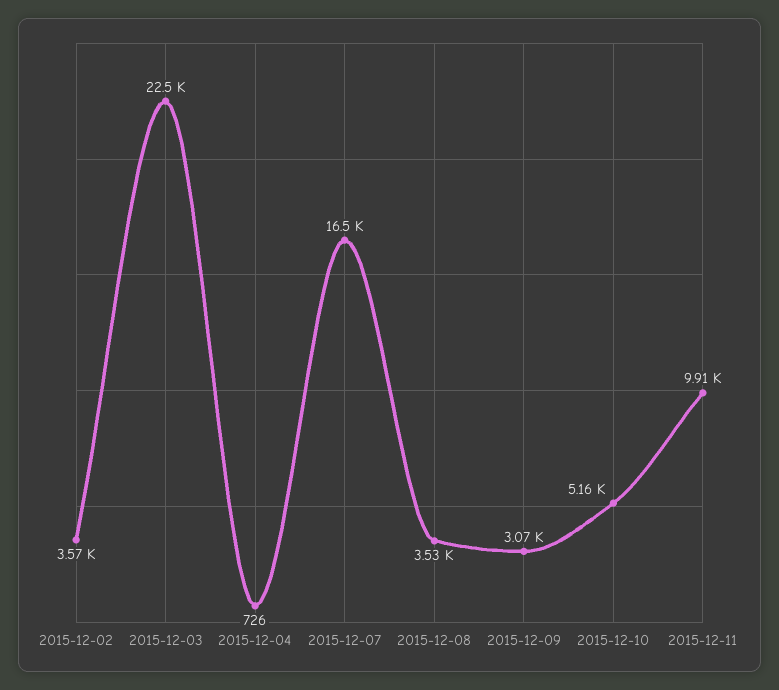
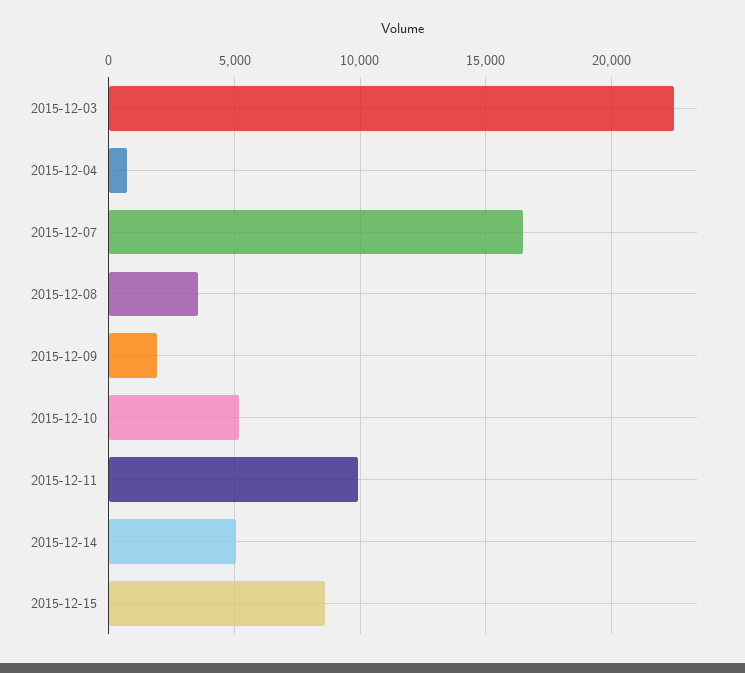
2015-12-02: 3570 -> none
2015-12-09: 3070 -> 2000
2015-12-14: none -> 5000
2015-12-15: none -> 8500

